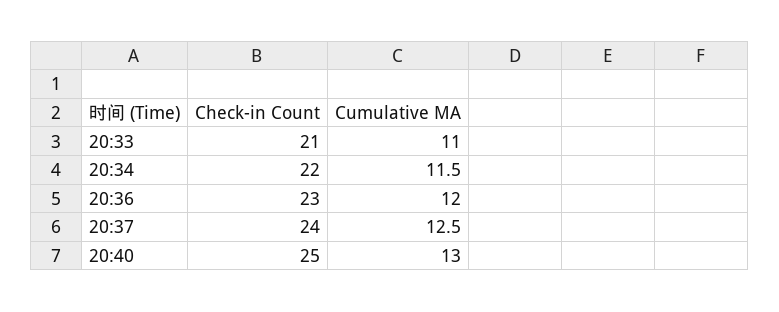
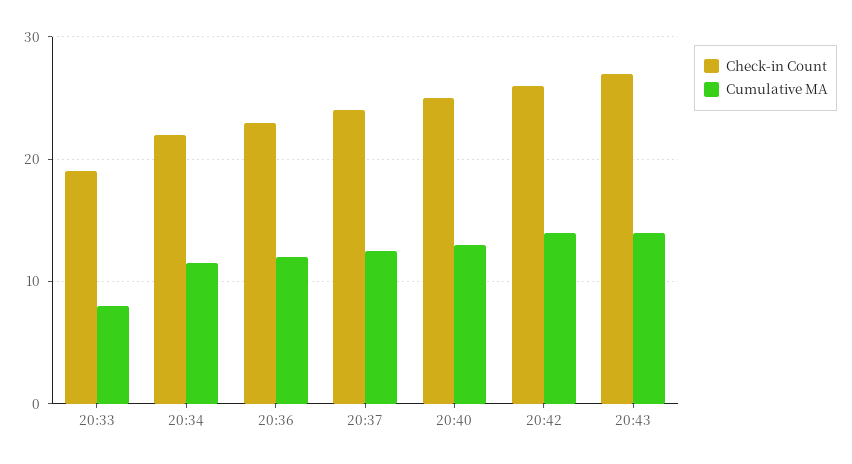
Check-in Count, 20:33: 21 -> 19
Cumulative MA, 20:33: 11 -> 8
Check-in Count, 20:42: none -> 26
Cumulative MA, 20:42: none -> 14
Check-in Count, 20:43: none -> 27
Cumulative MA, 20:43: none -> 14

